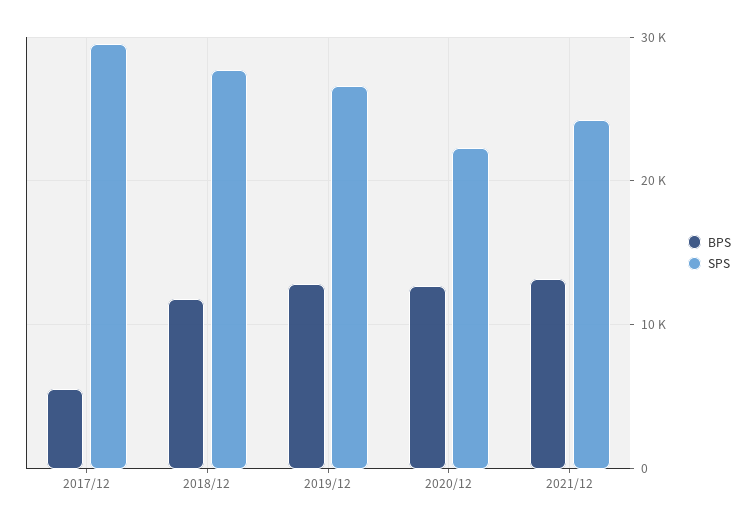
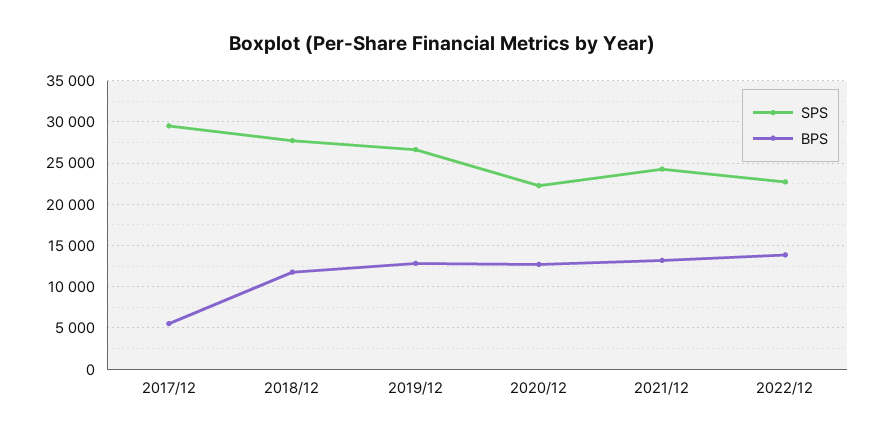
SPS, 2022/12: none -> 23000
BPS, 2022/12: none -> 14000

